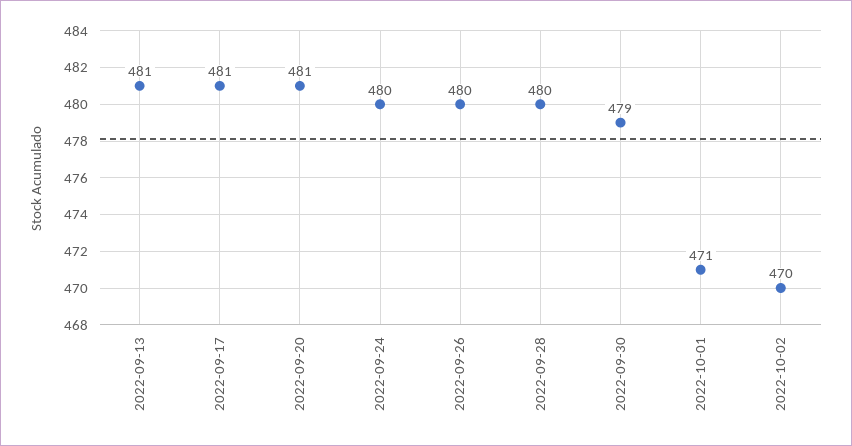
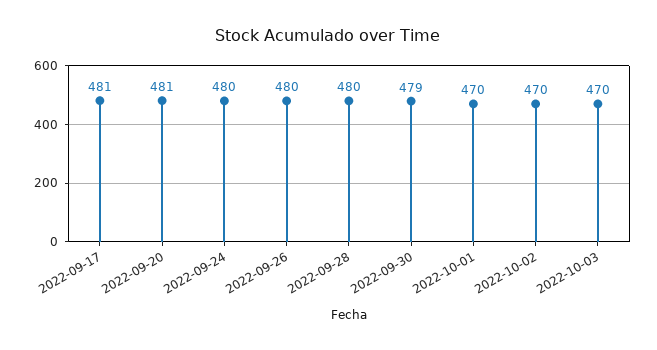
2022-09-13: 481 -> none
2022-10-01: 471 -> 470
2022-10-03: none -> 470

